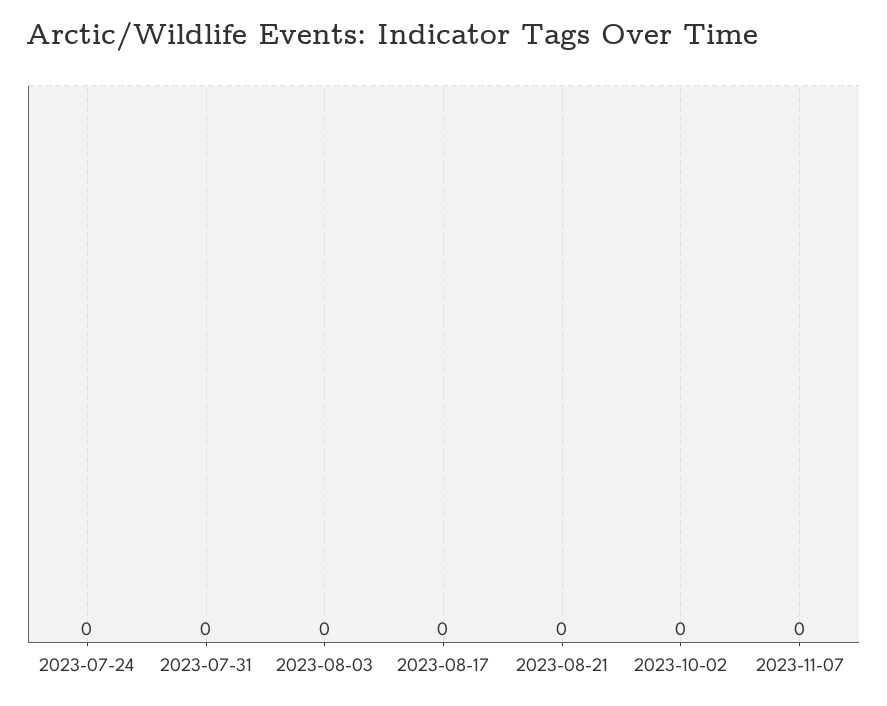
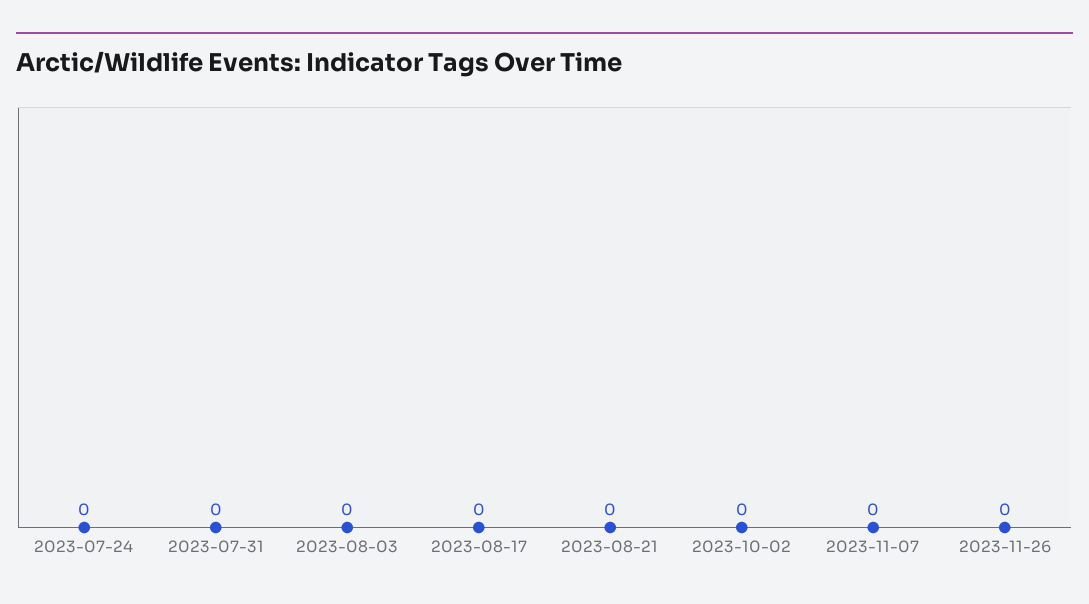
2023-11-26: none -> 0

